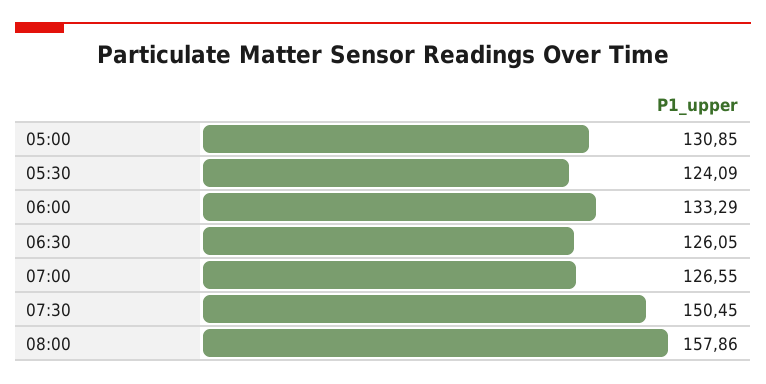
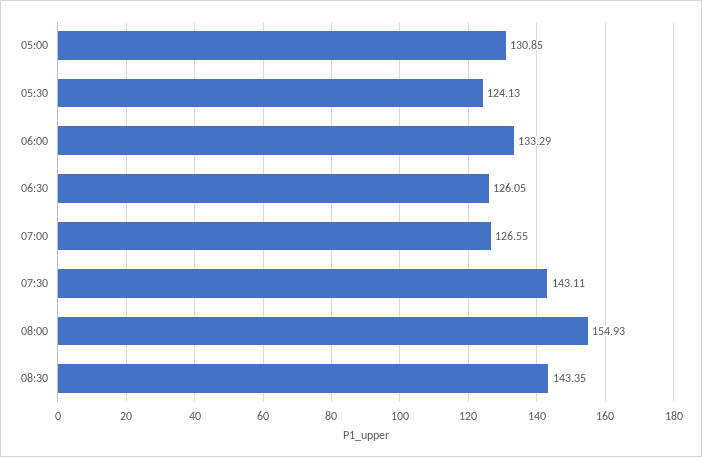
05:30: 124.09 -> 124.13
07:30: 150.45 -> 143.11
08:00: 157.86 -> 154.93
08:30: none -> 143.35

